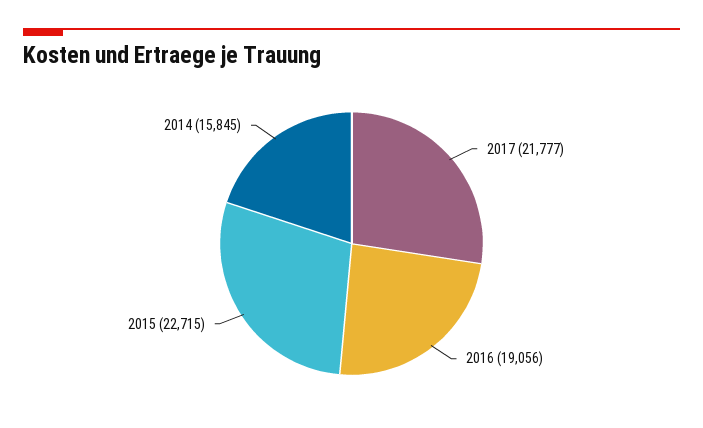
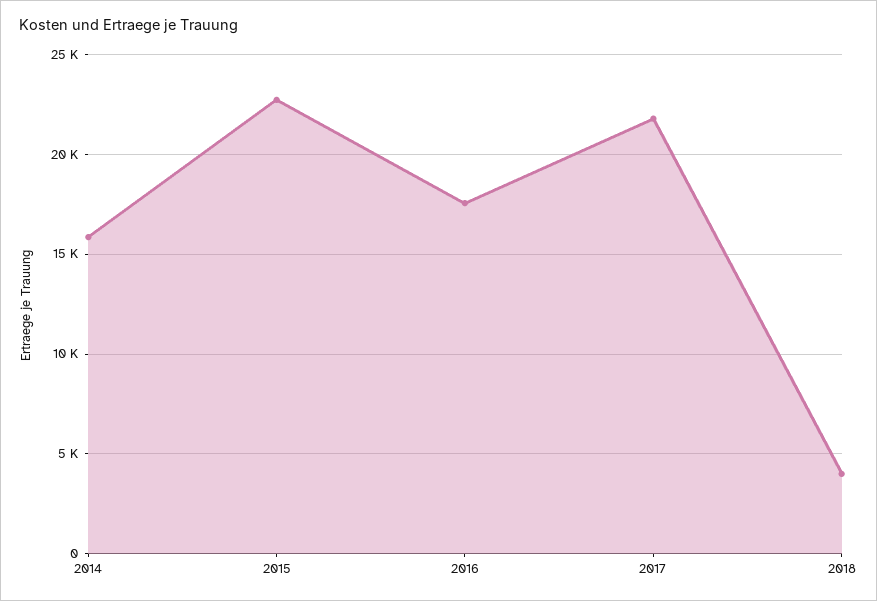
2016: 19056 -> 17500
2018: none -> 4000

